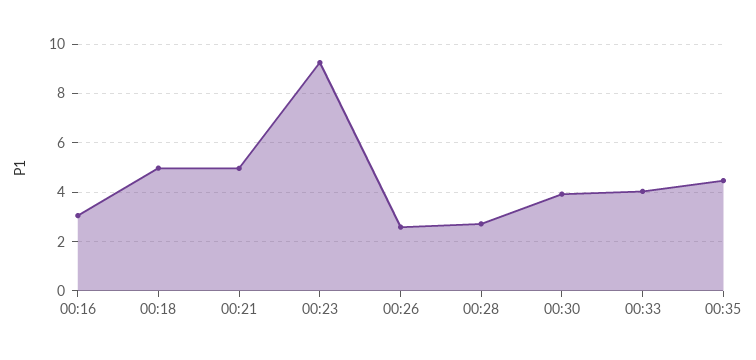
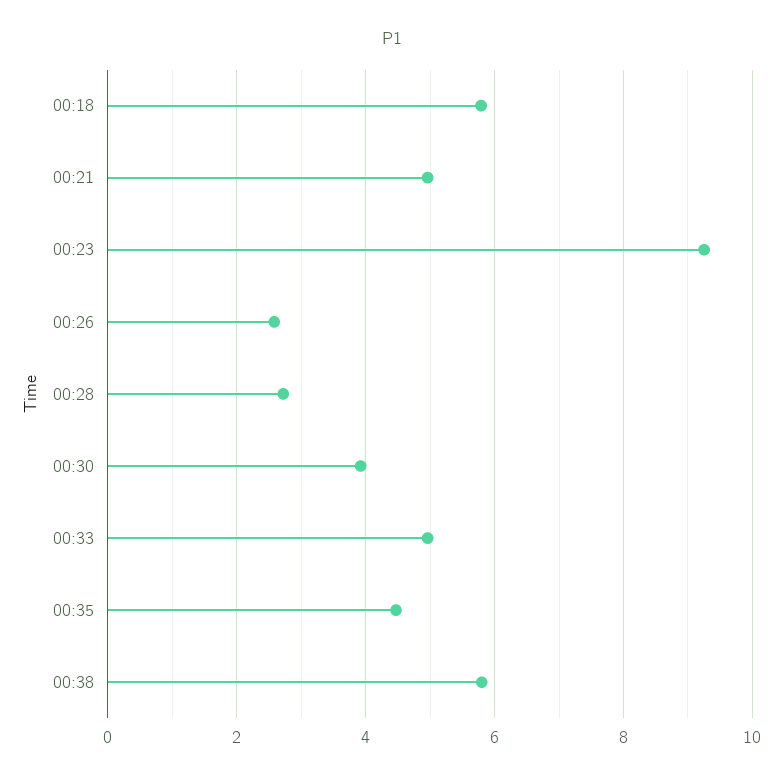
00:16: 3 -> none
00:18: 5 -> 5.8
00:33: 4 -> 5
00:38: none -> 5.8

